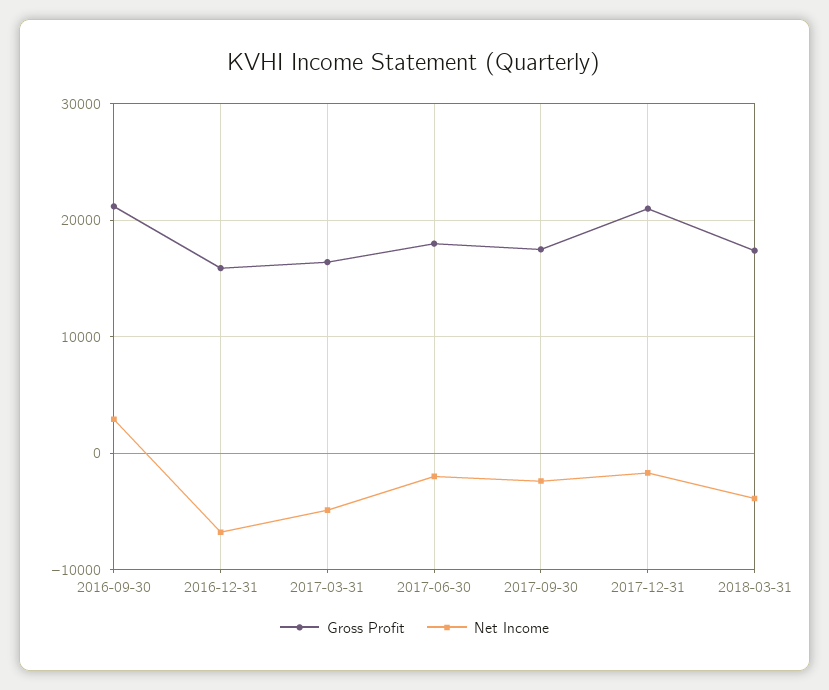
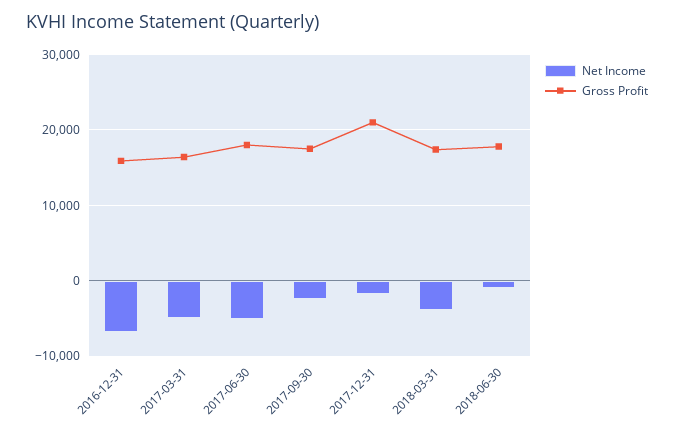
Gross Profit, 2016-09-30: 21000 -> none
Net Income, 2016-09-30: 3000 -> none
Net Income, 2017-06-30: -2000 -> -5000
Net Income, 2018-06-30: none -> -1000
Gross Profit, 2018-06-30: none -> 18000

